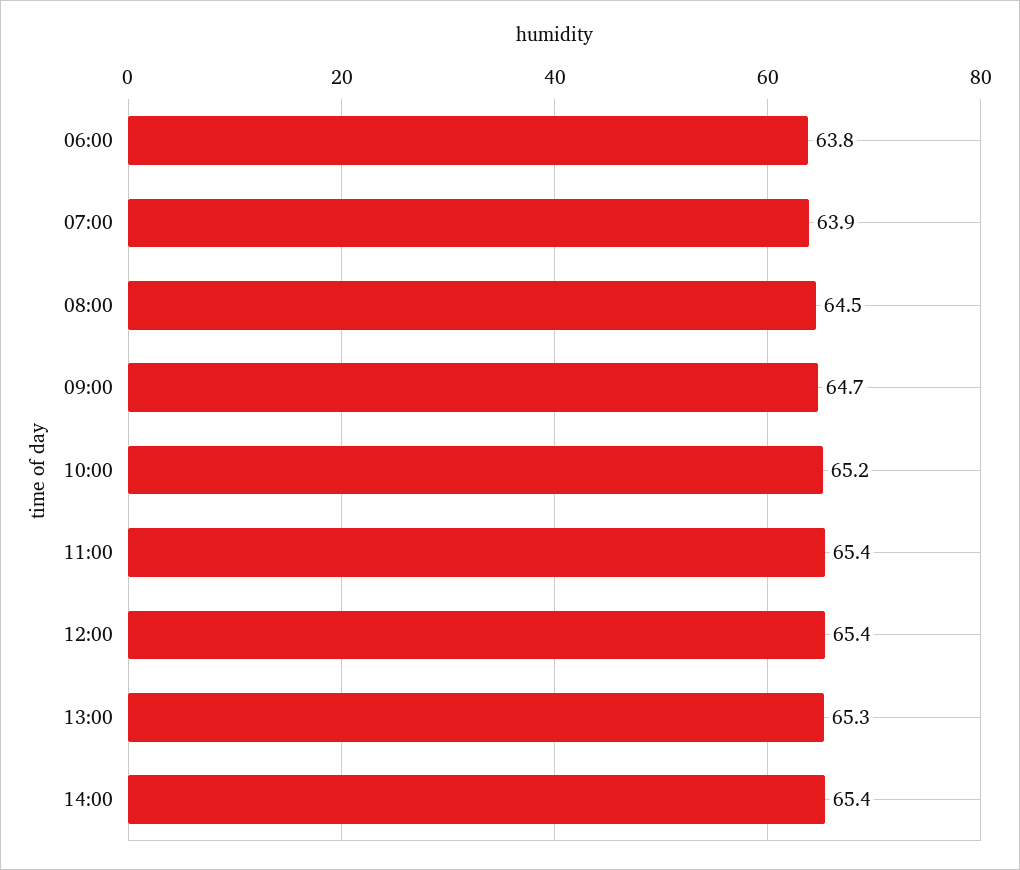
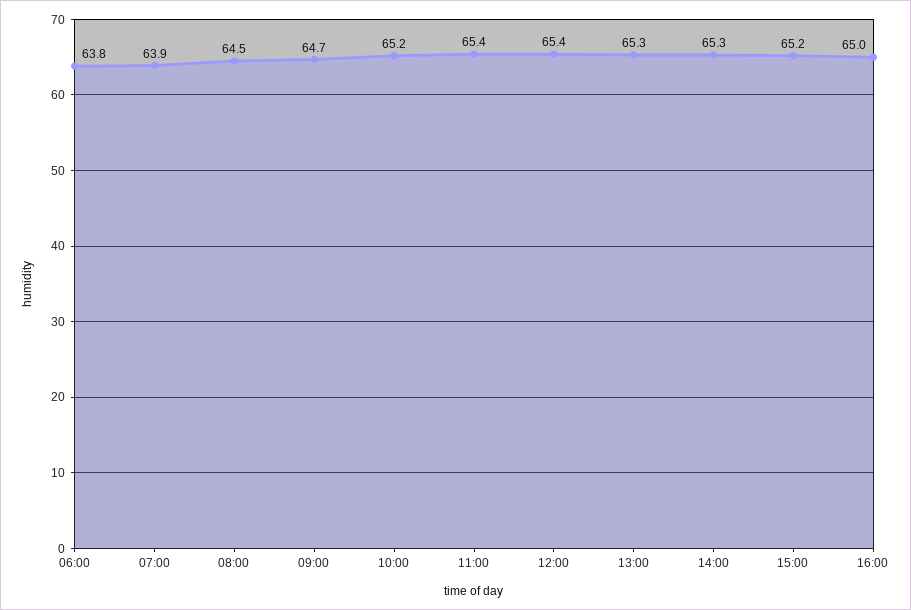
14:00: 65.4 -> 65.3
15:00: none -> 65.2
16:00: none -> 65

